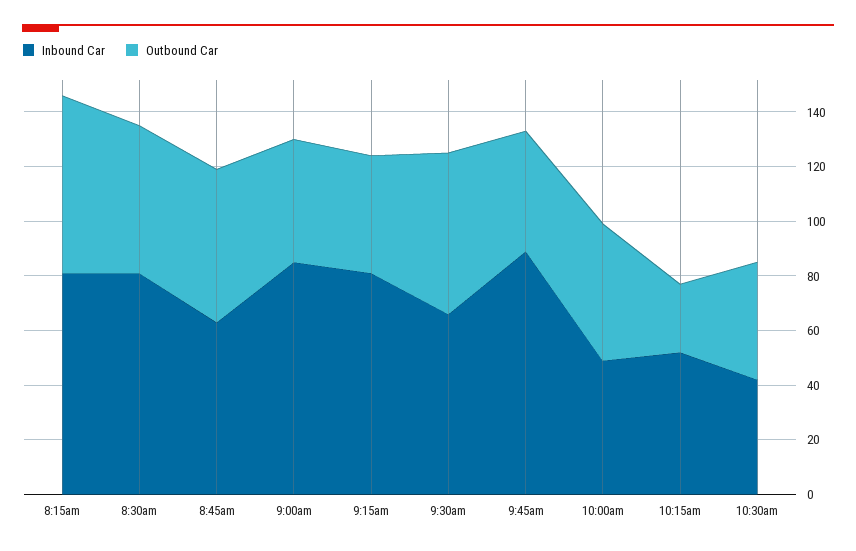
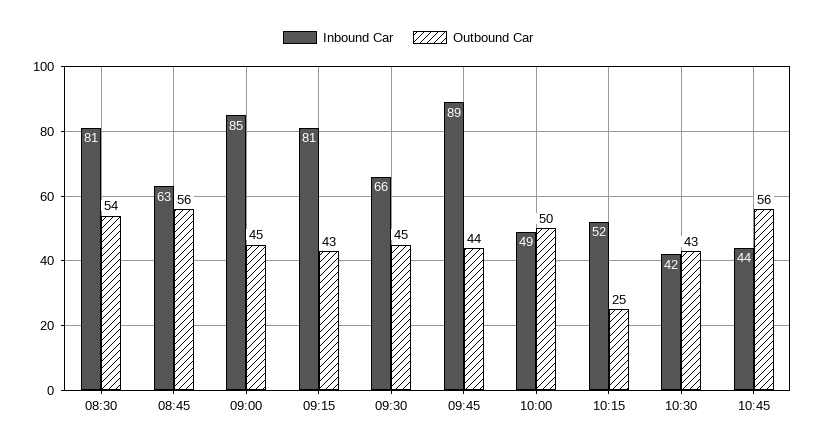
Inbound Car, 8:15am: 80 -> none
Outbound Car, 8:15am: 65 -> none
Outbound Car, 9:30am: 60 -> 45
Inbound Car, 10:45: none -> 44
Outbound Car, 10:45: none -> 56

